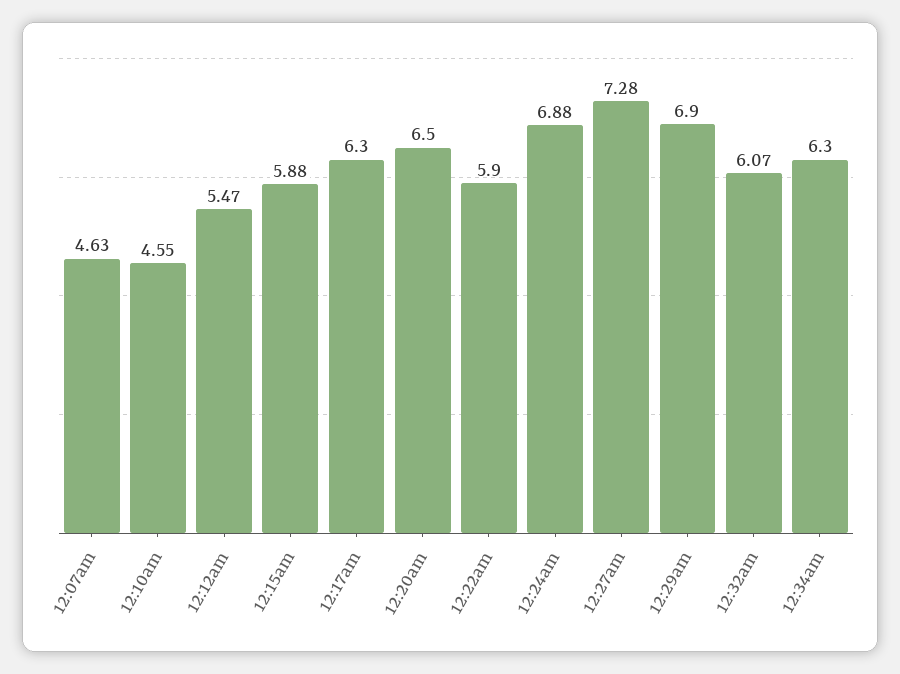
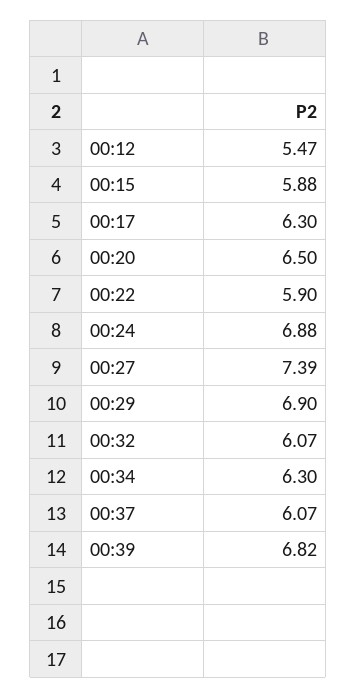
12:07am: 4.63 -> none
12:10am: 4.55 -> none
12:27am: 7.28 -> 7.39
00:37: none -> 6.07
00:39: none -> 6.82

